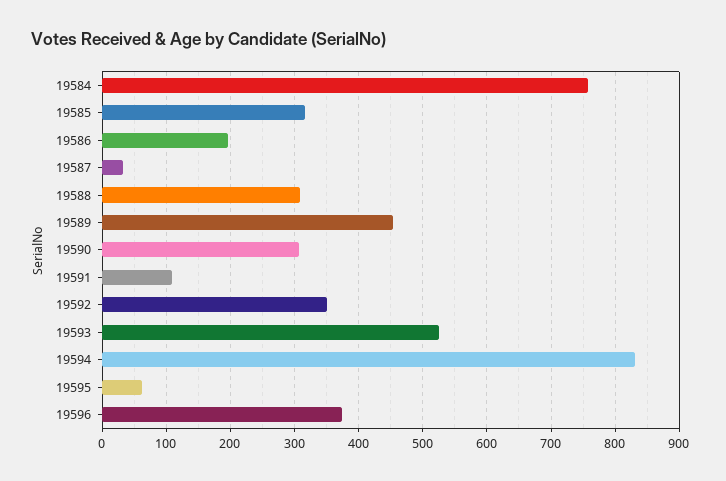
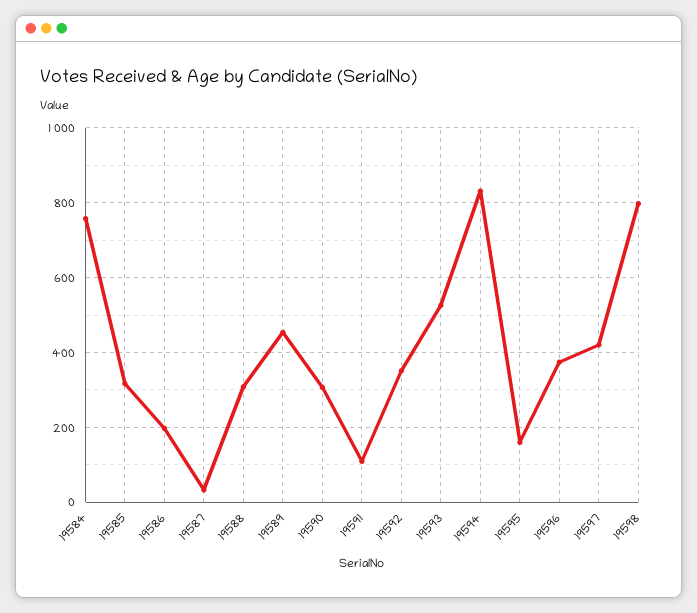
19595: 60 -> 160
19597: none -> 420
19598: none -> 800

